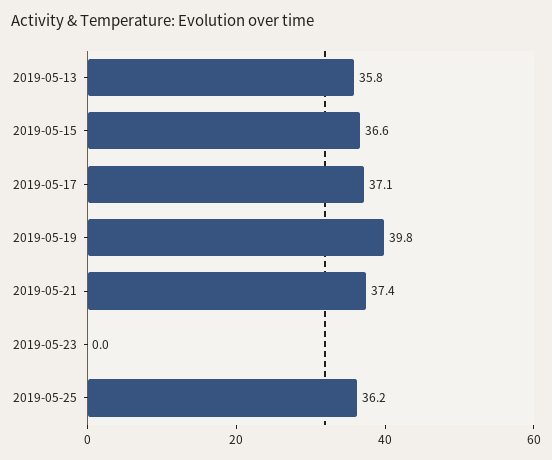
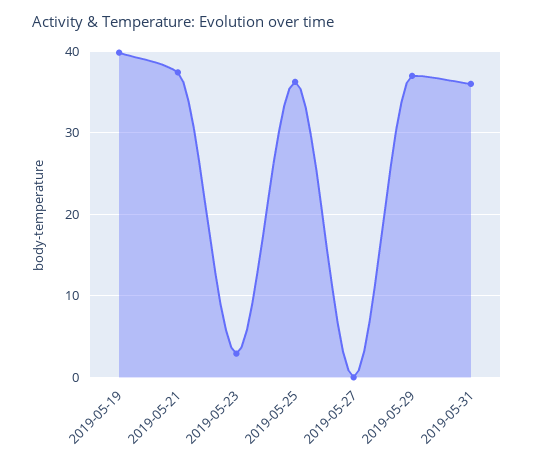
2019-05-13: 35.8 -> none
2019-05-15: 36.6 -> none
2019-05-17: 37.1 -> none
2019-05-23: 0 -> 3
2019-05-27: none -> 0
2019-05-29: none -> 37
2019-05-31: none -> 36

